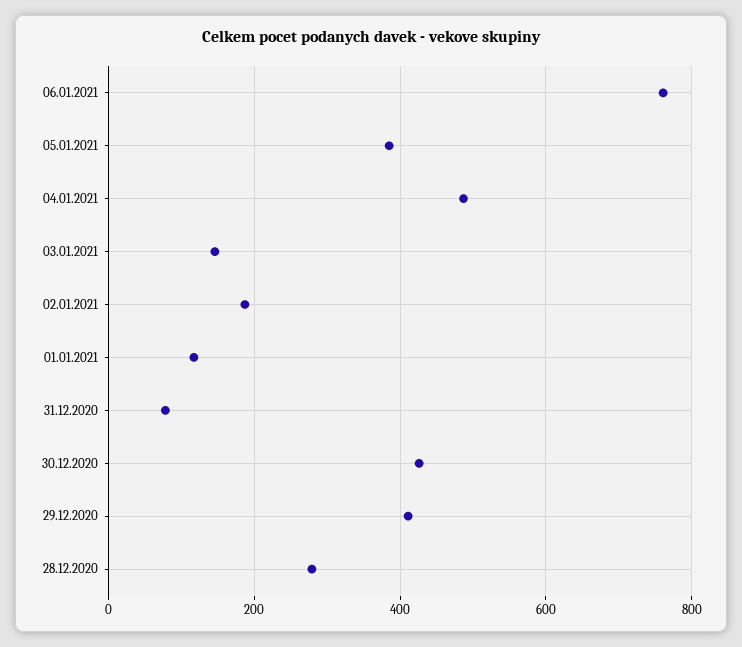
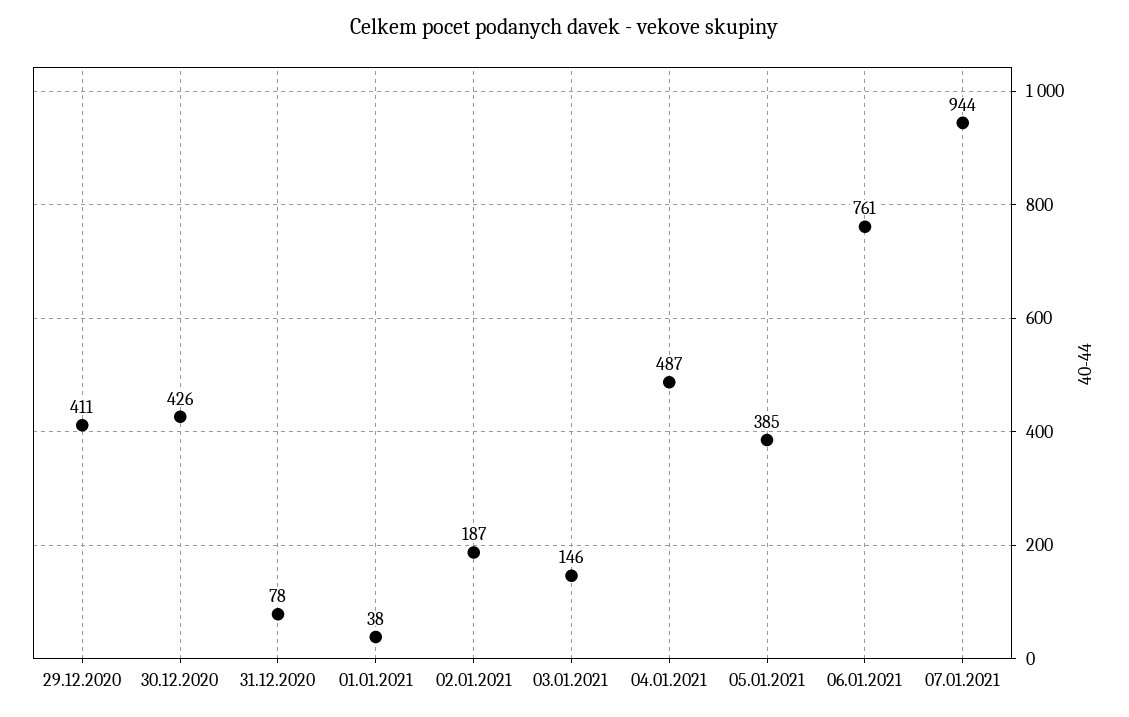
01.01.2021: 120 -> 38
28.12.2020: 280 -> none
07.01.2021: none -> 944

